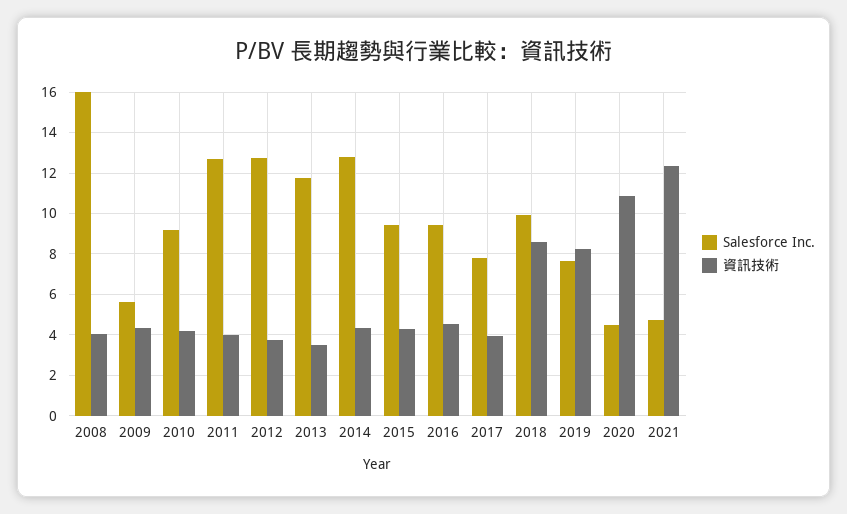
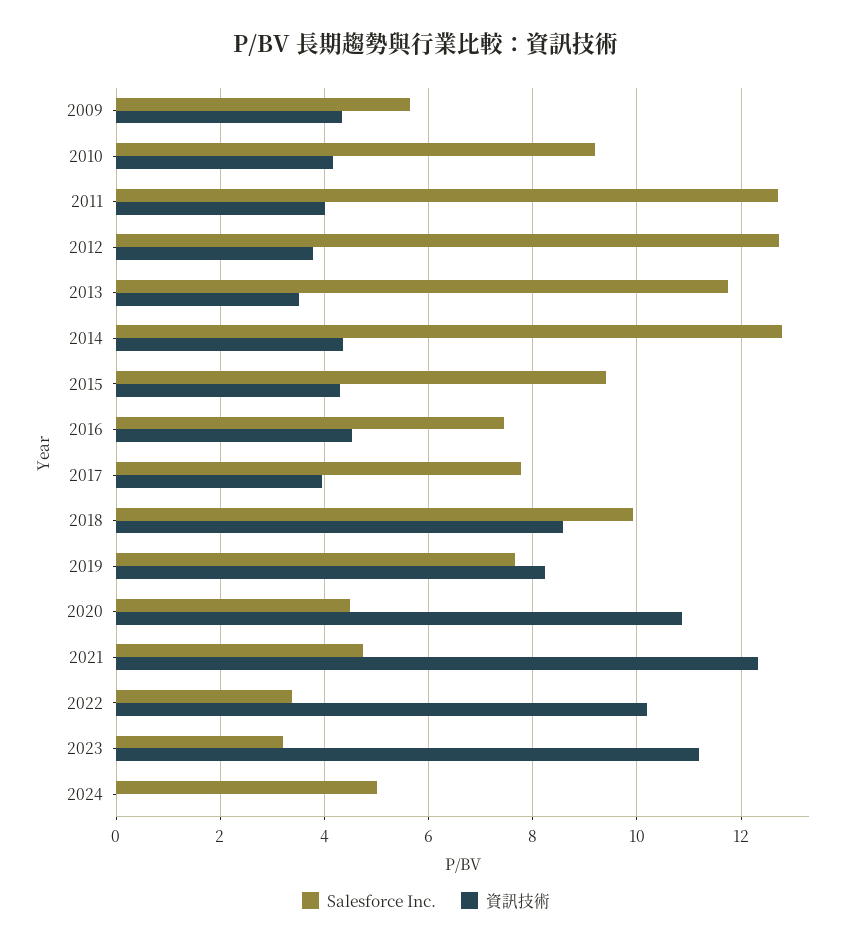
Salesforce Inc., 2008: 16 -> none
資訊技術, 2008: 4 -> none
Salesforce Inc., 2016: 9.5 -> 7.4
Salesforce Inc., 2022: none -> 3.4
資訊技術, 2022: none -> 10.2
Salesforce Inc., 2023: none -> 3.2
資訊技術, 2023: none -> 11.2
Salesforce Inc., 2024: none -> 5
資訊技術, 2024: none -> 0

